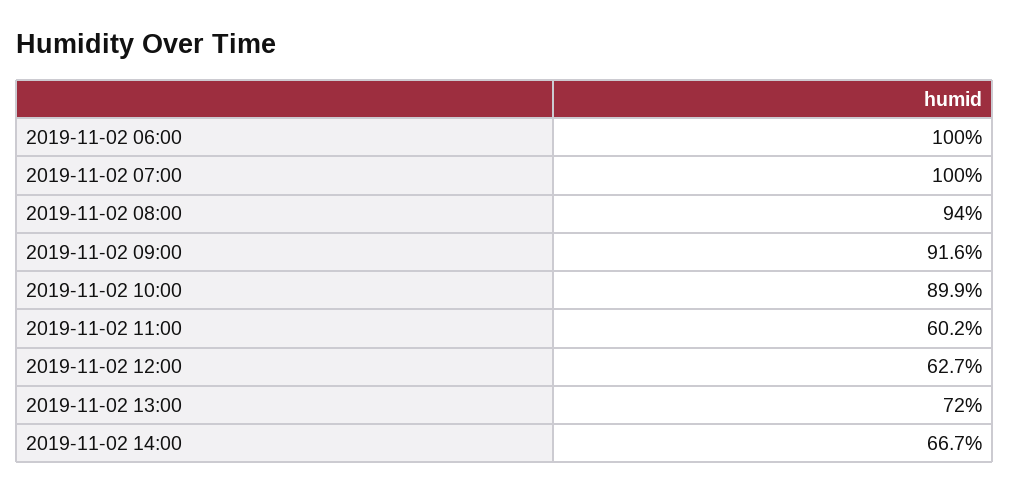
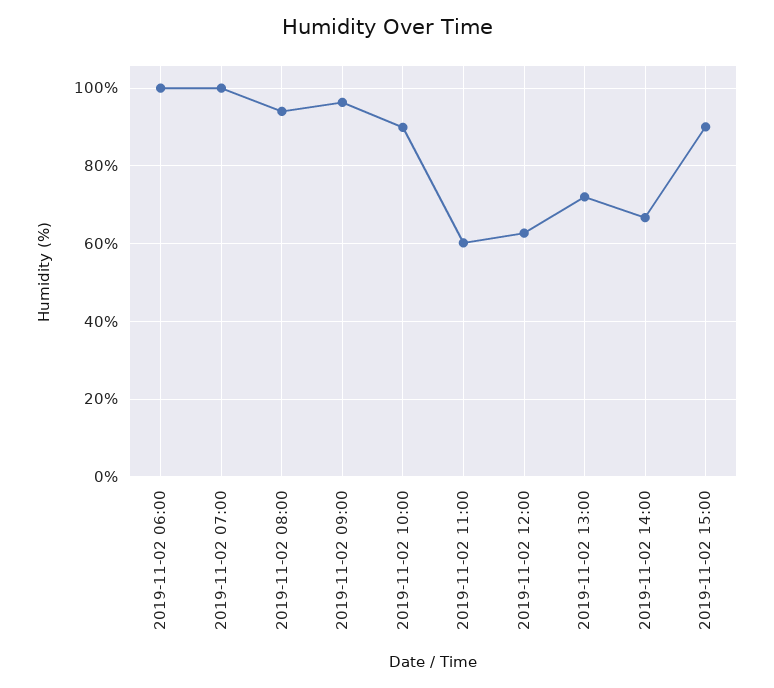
2019-11-02 09:00: 91.6 -> 96
2019-11-02 15:00: none -> 90

